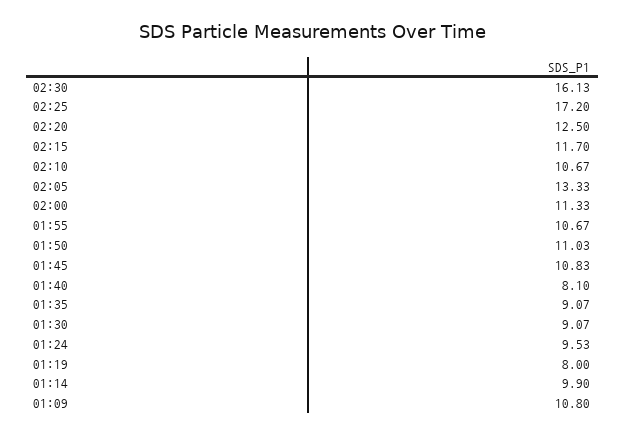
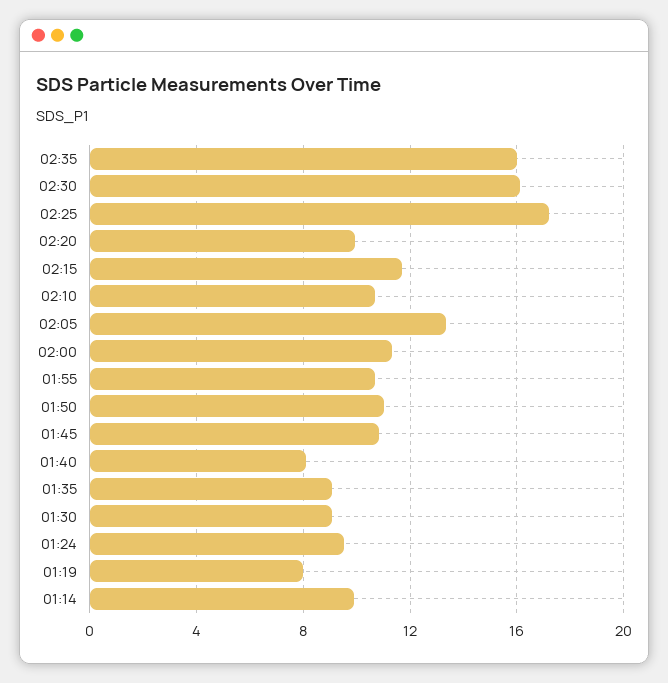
02:20: 12.5 -> 10
01:09: 10.8 -> none
02:35: none -> 16

